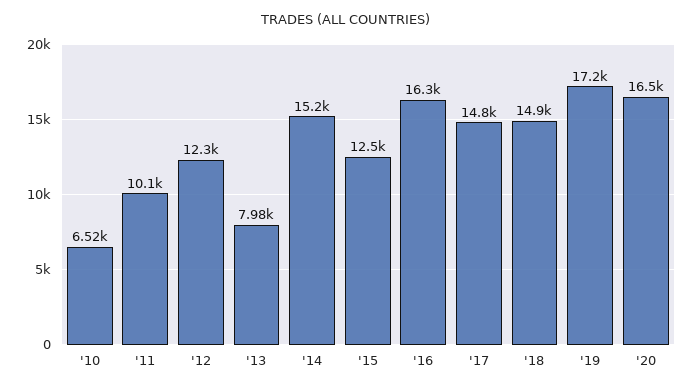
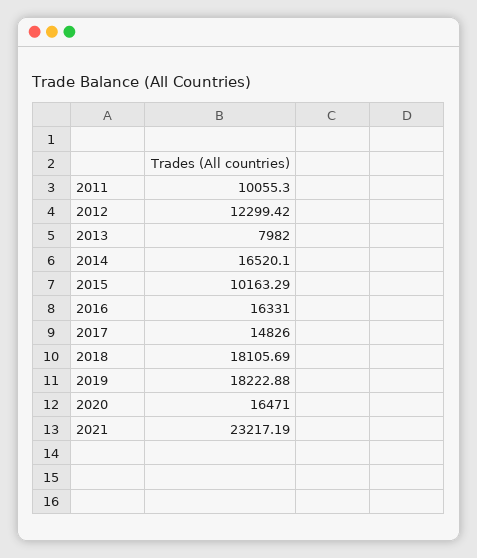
'10: 6520 -> none
'14: 15200 -> 16520.1
'15: 12500 -> 10163.29
'18: 14900 -> 18105.69
'19: 17200 -> 18222.88
2021: none -> 23217.19

